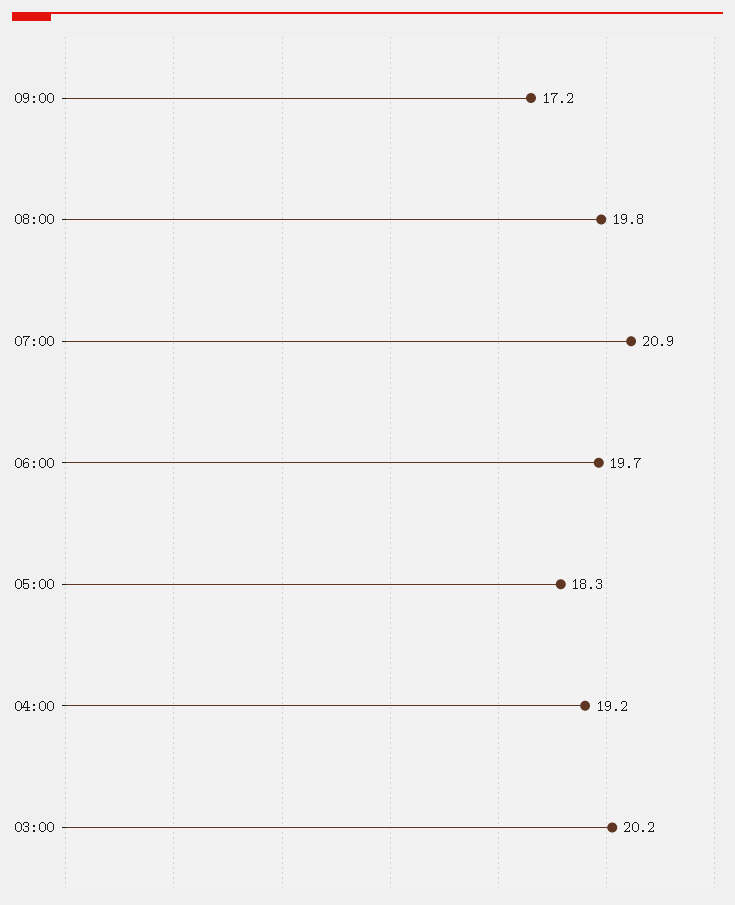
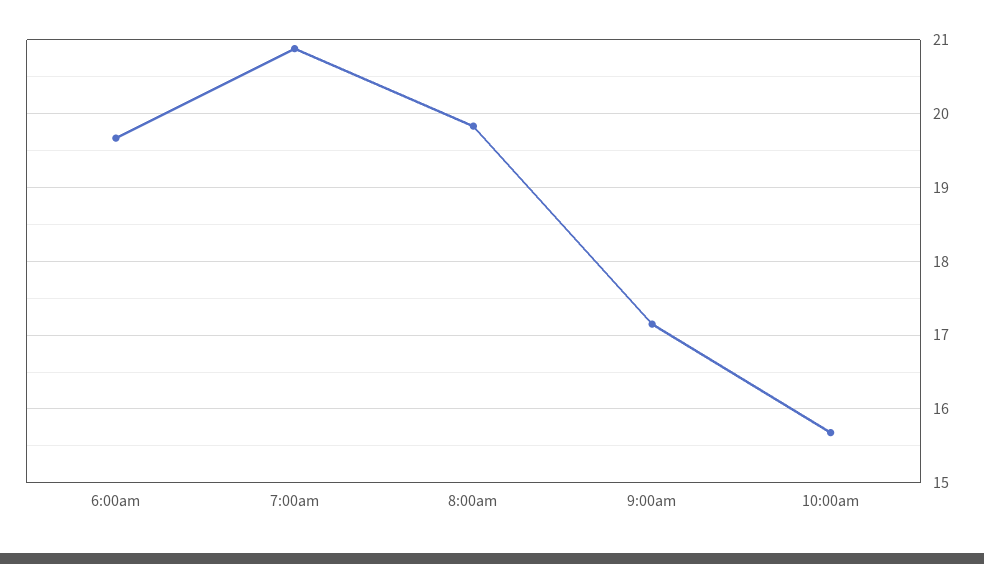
05:00: 18.3 -> none
04:00: 19.2 -> none
03:00: 20.2 -> none
10:00am: none -> 15.7

